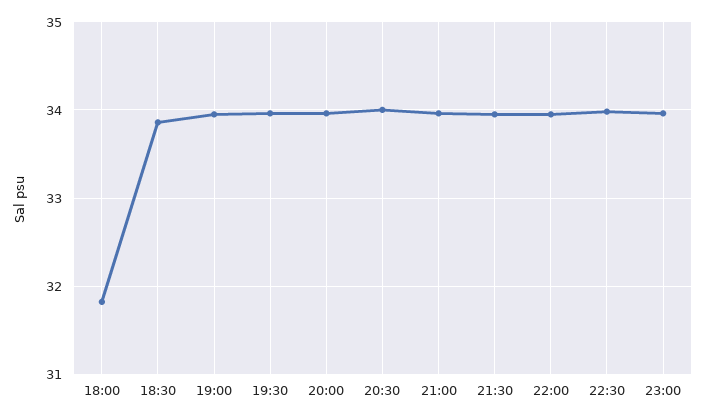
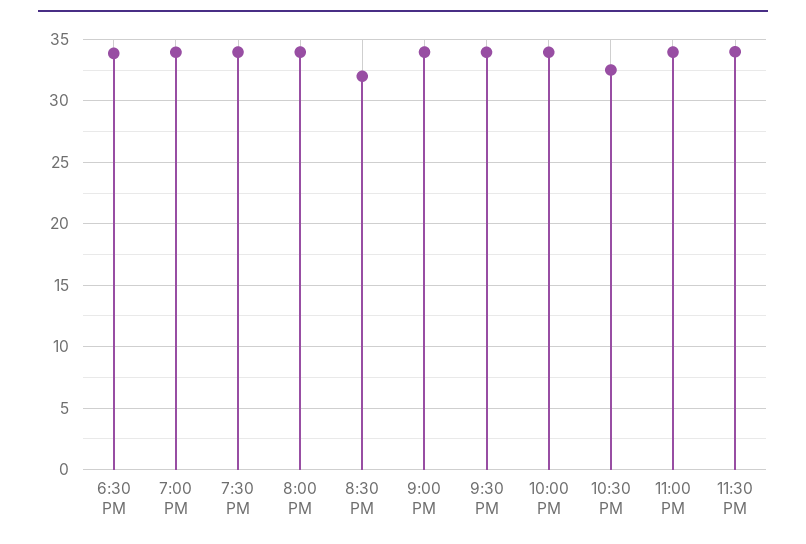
18:00: 31.8 -> none
20:30: 34 -> 32
22:30: 34 -> 32.5
11:30 PM: none -> 34

